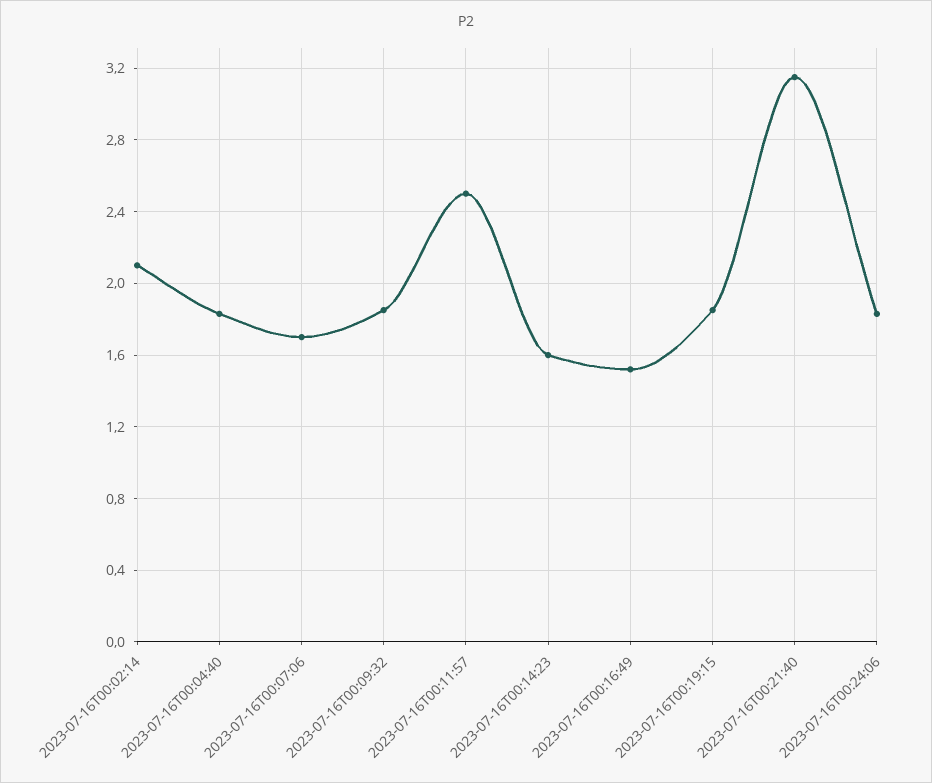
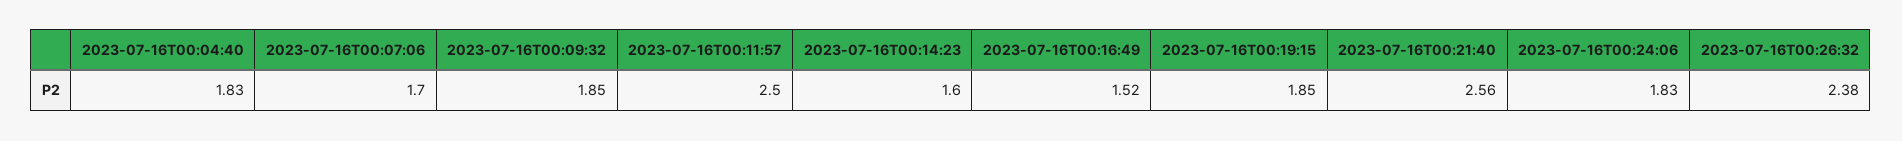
2023-07-16T00:02:14: 2.1 -> none
2023-07-16T00:21:40: 3.15 -> 2.56
2023-07-16T00:26:32: none -> 2.38

